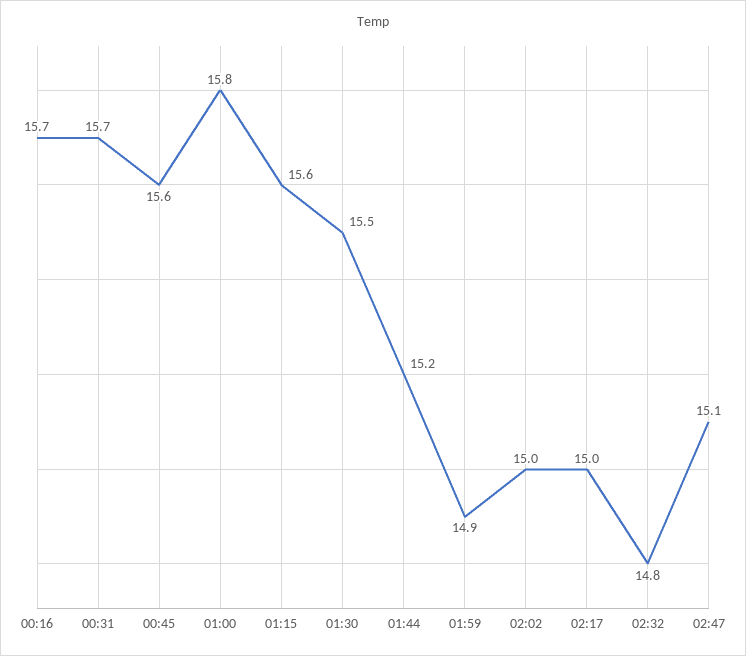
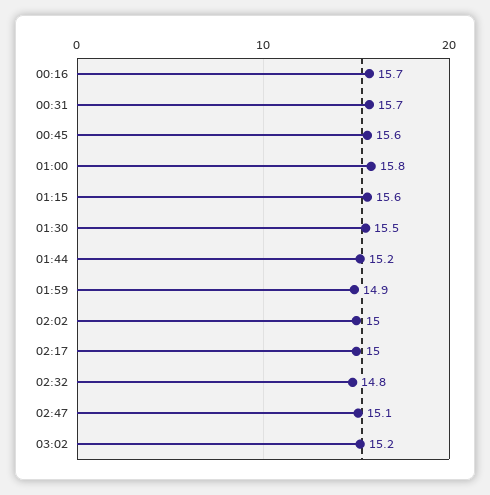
03:02: none -> 15.2

